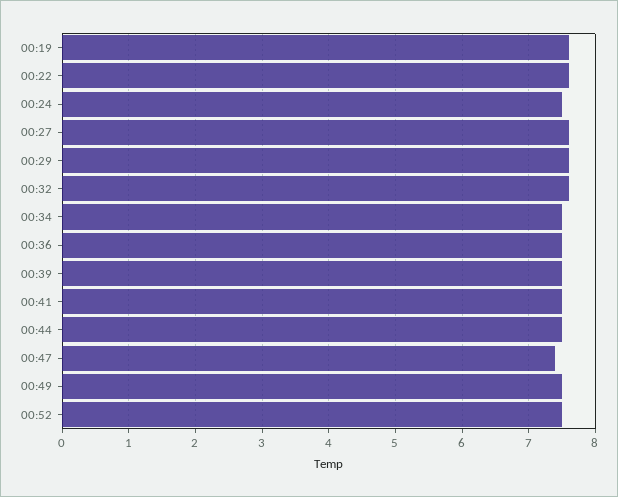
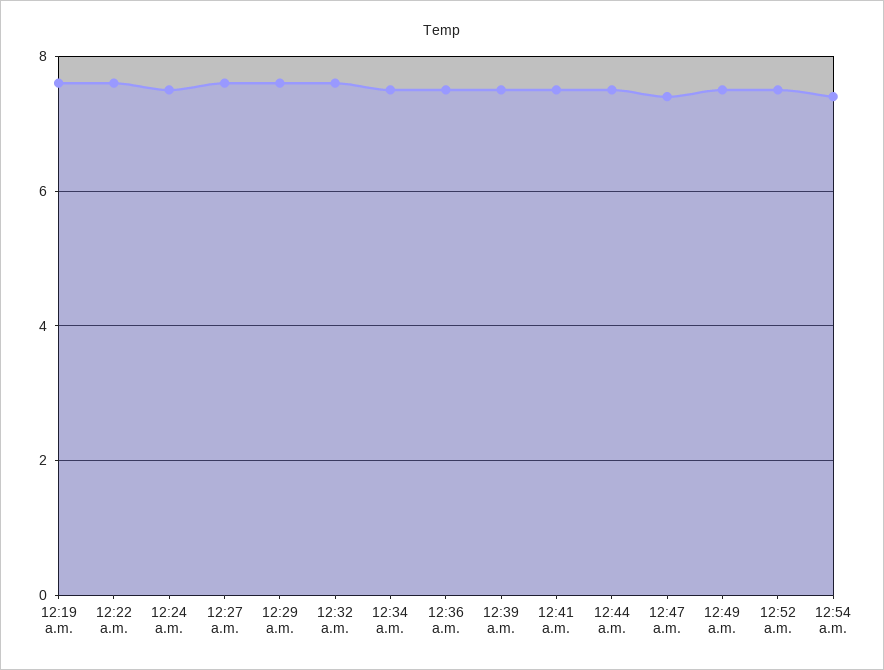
12:54 a.m.: none -> 7.5

